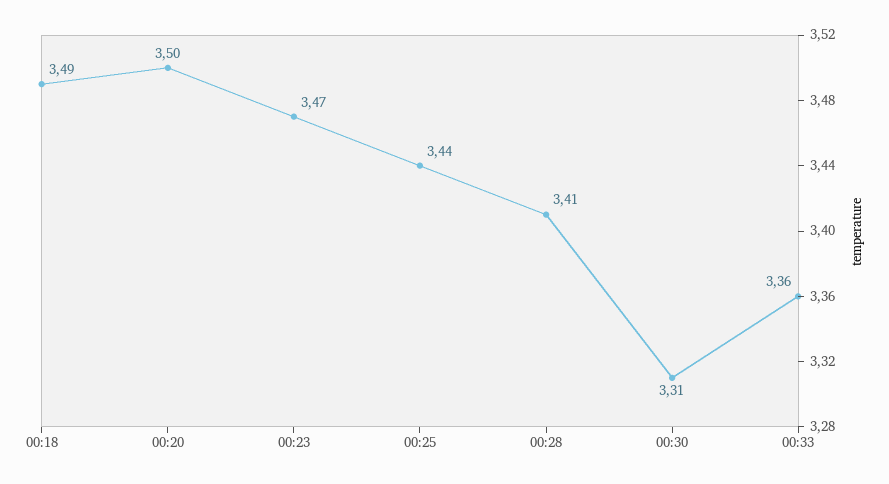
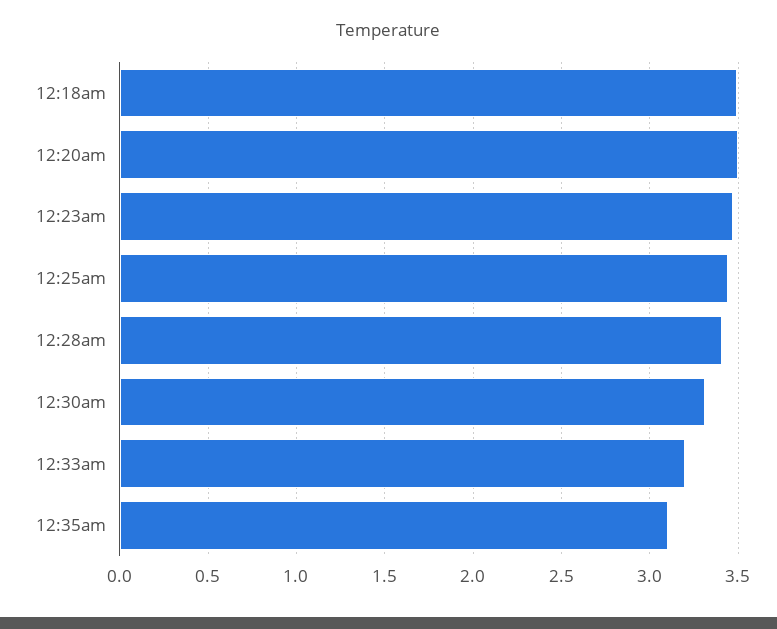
00:33: 3.36 -> 3.2
12:35am: none -> 3.1

